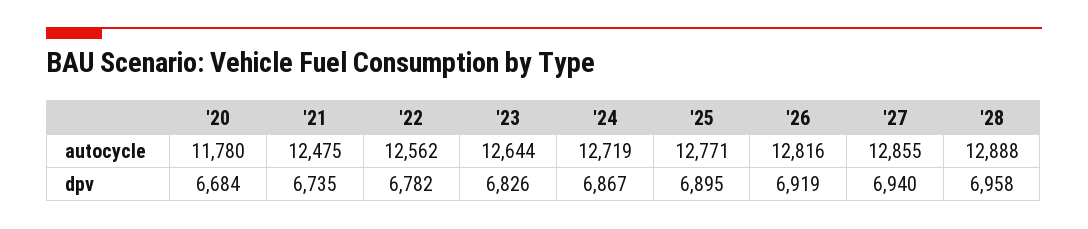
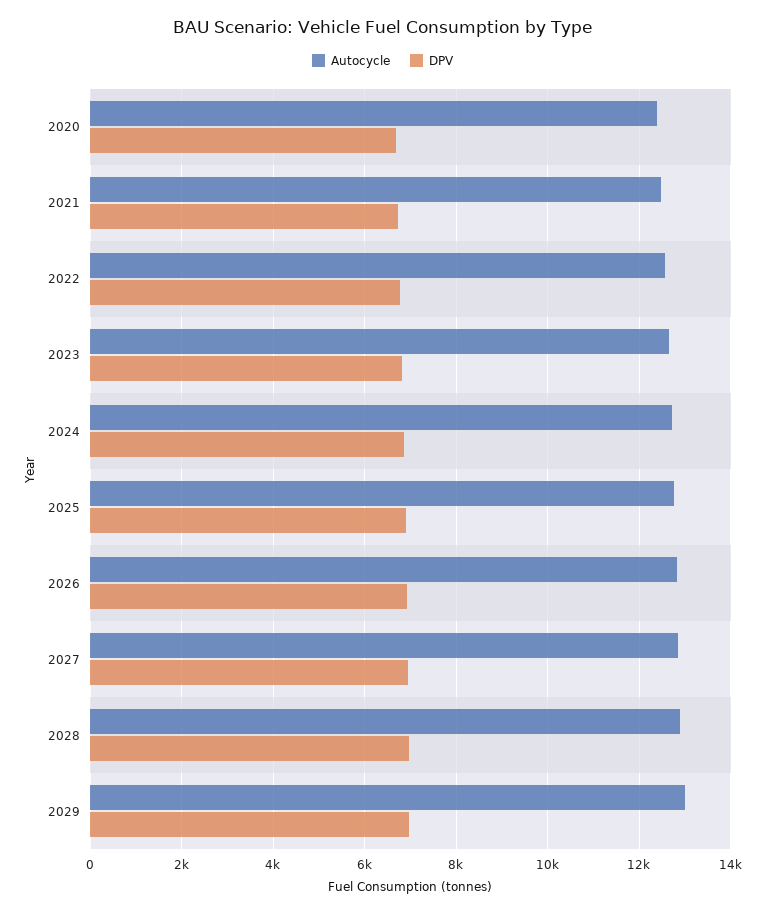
autocycle, '20: 11780 -> 12400
autocycle, 2029: none -> 13000
dpv, 2029: none -> 7000

